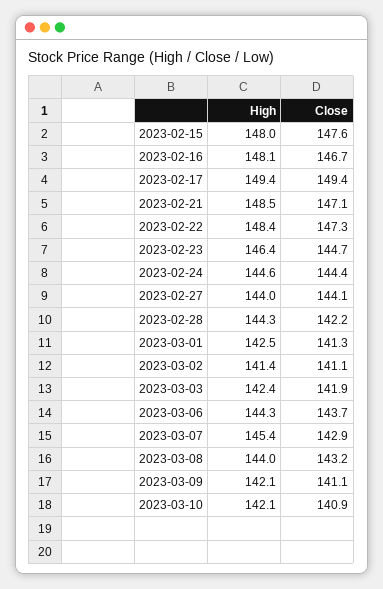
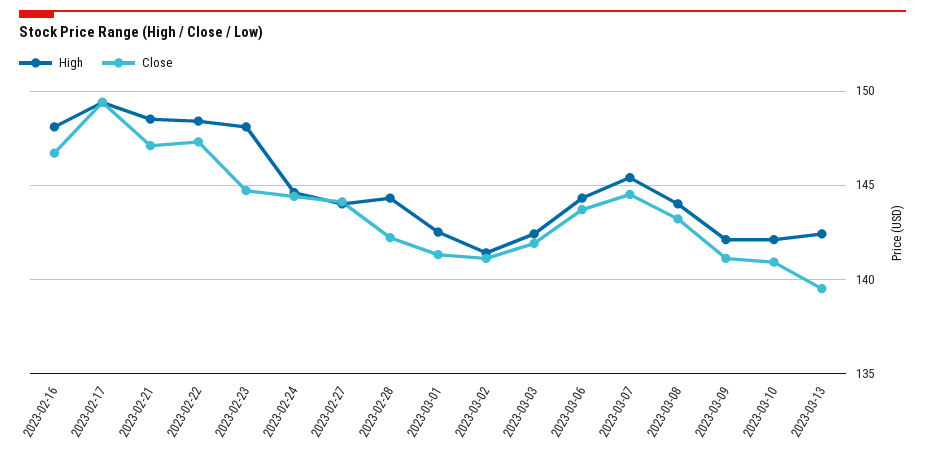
High, 2023-02-15: 148 -> none
Close, 2023-02-15: 147.6 -> none
High, 2023-02-23: 146.4 -> 148
Close, 2023-03-07: 142.9 -> 144.5
High, 2023-03-13: none -> 142.5
Close, 2023-03-13: none -> 139.5

